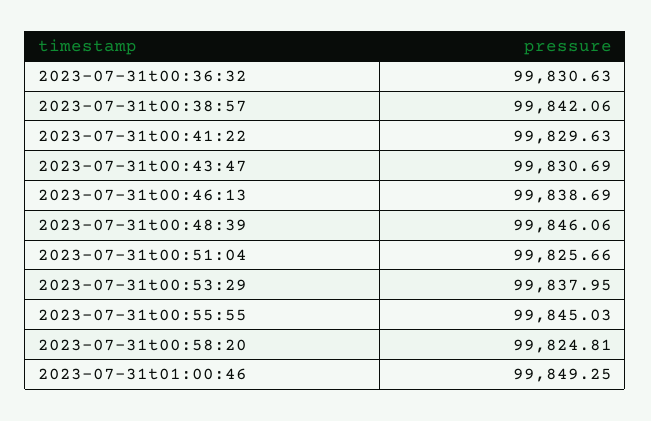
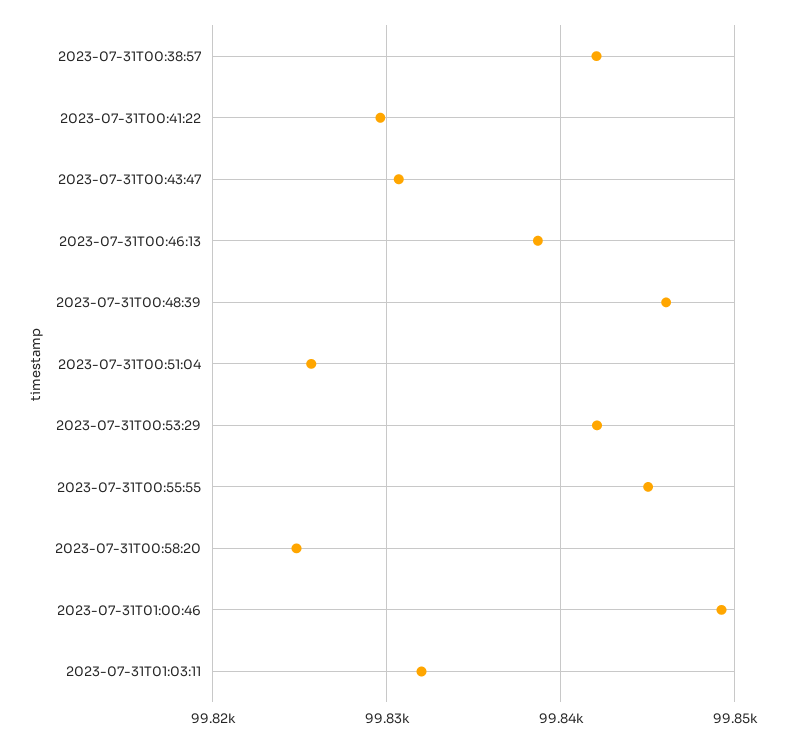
2023-07-31t00:36:32: 99830.63 -> none
2023-07-31t00:53:29: 99837.95 -> 99842
2023-07-31T01:03:11: none -> 99832

